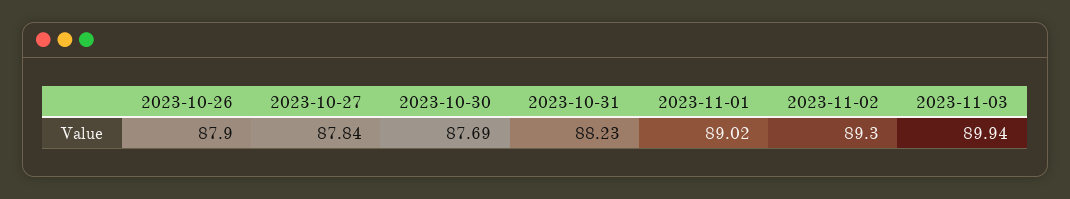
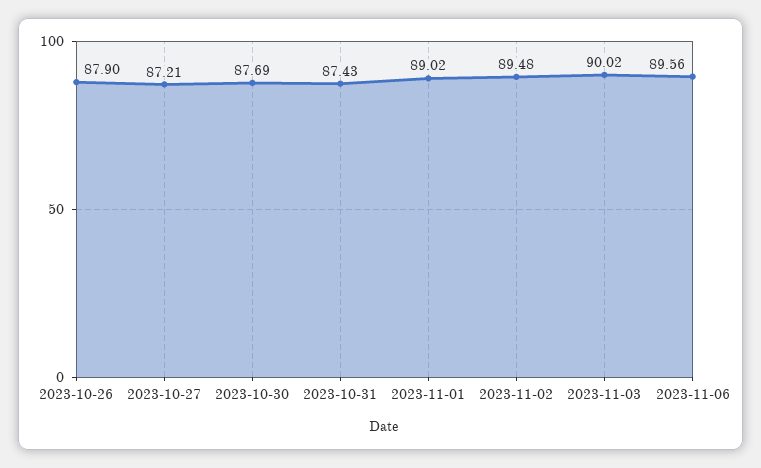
2023-10-27: 87.84 -> 87.21
2023-10-31: 88.23 -> 87.43
2023-11-02: 89.3 -> 89.48
2023-11-03: 89.94 -> 90.02
2023-11-06: none -> 89.56

